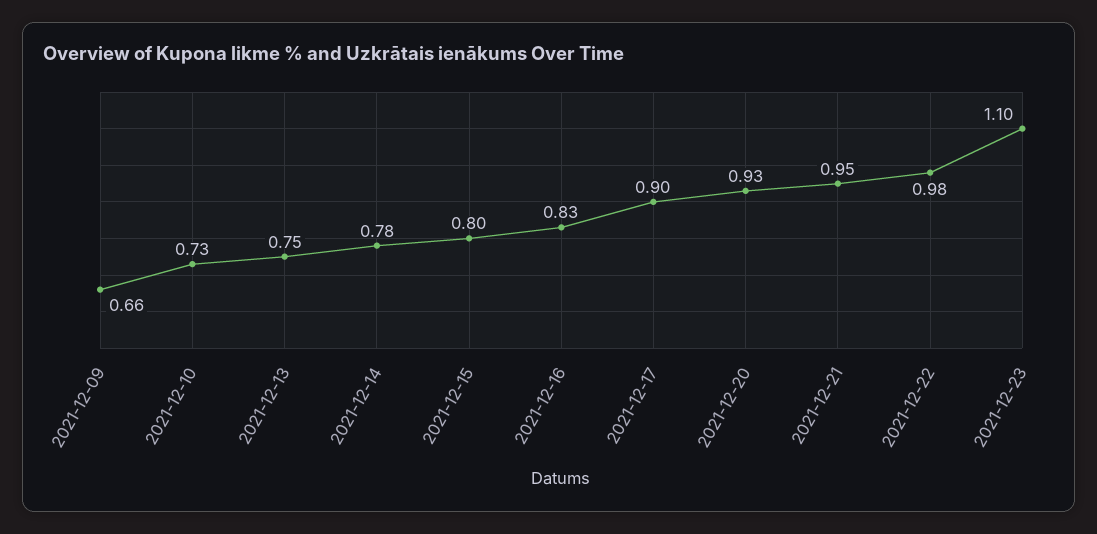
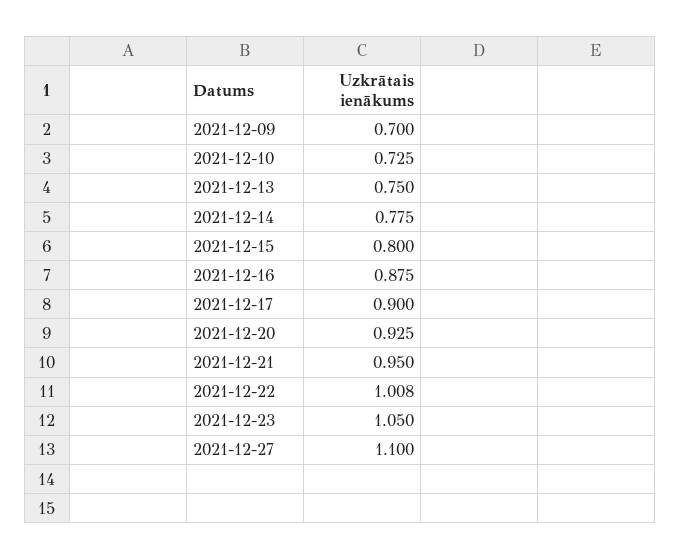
2021-12-09: 0.66 -> 0.7
2021-12-16: 0.83 -> 0.875
2021-12-22: 0.98 -> 1.008
2021-12-23: 1.1 -> 1.05
2021-12-27: none -> 1.1

